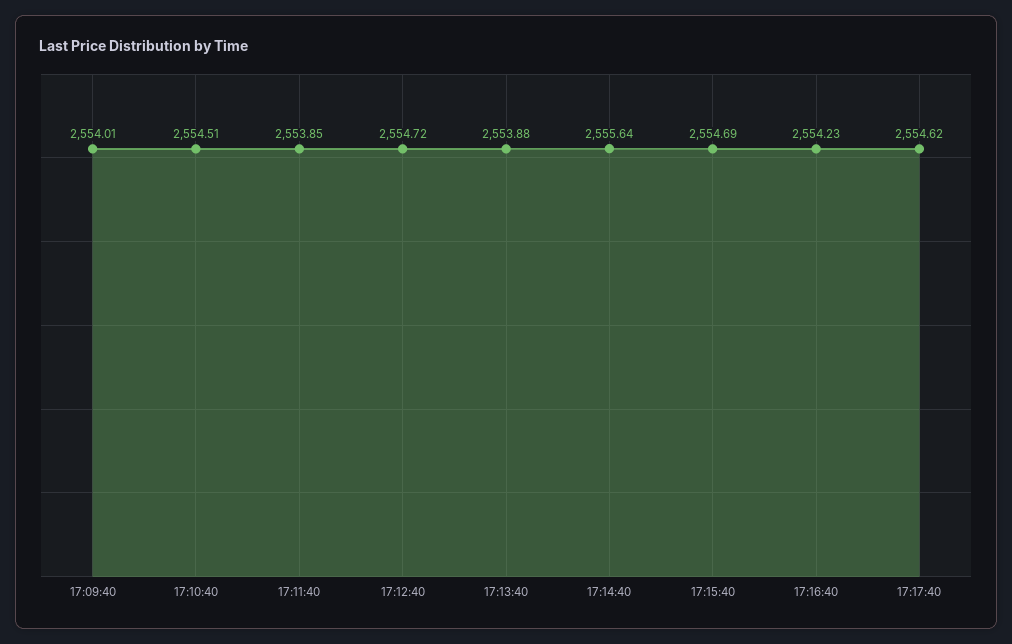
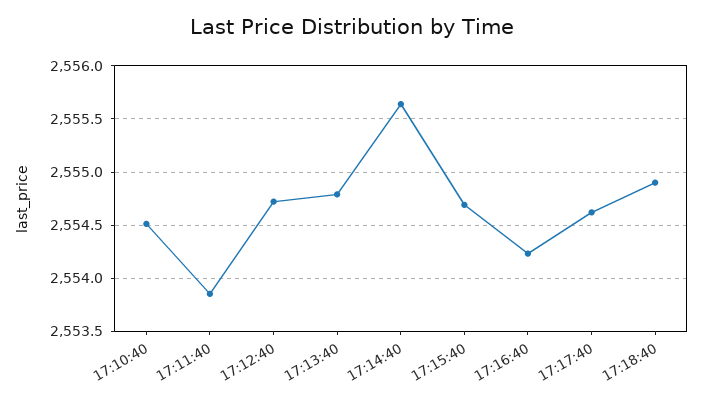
17:09:40: 2554.01 -> none
17:13:40: 2553.88 -> 2554.8
17:18:40: none -> 2554.9

